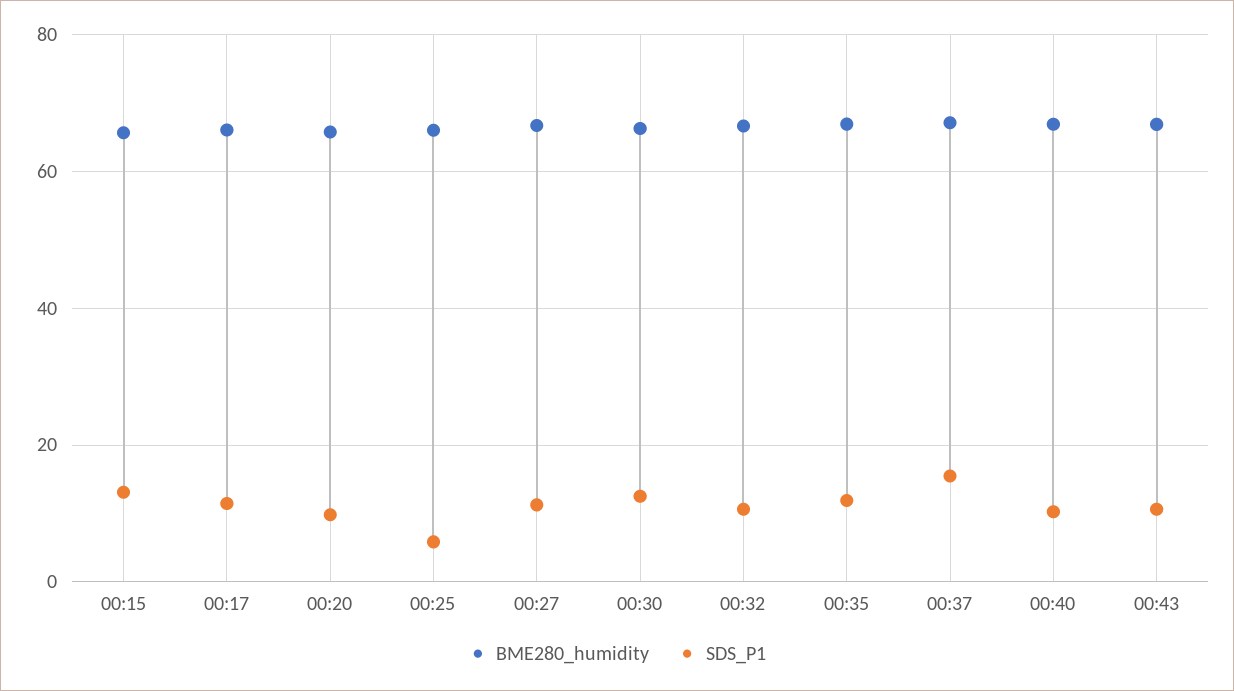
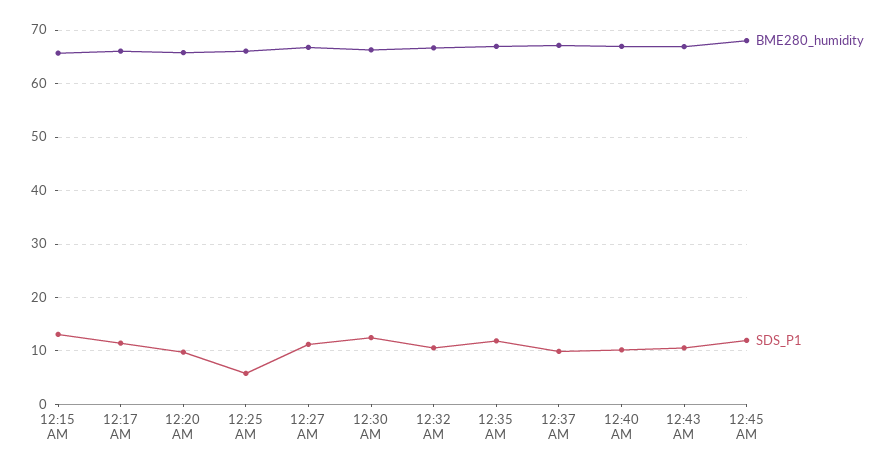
SDS_P1, 00:37: 16 -> 10
BME280_humidity, 12:45 AM: none -> 68
SDS_P1, 12:45 AM: none -> 12

